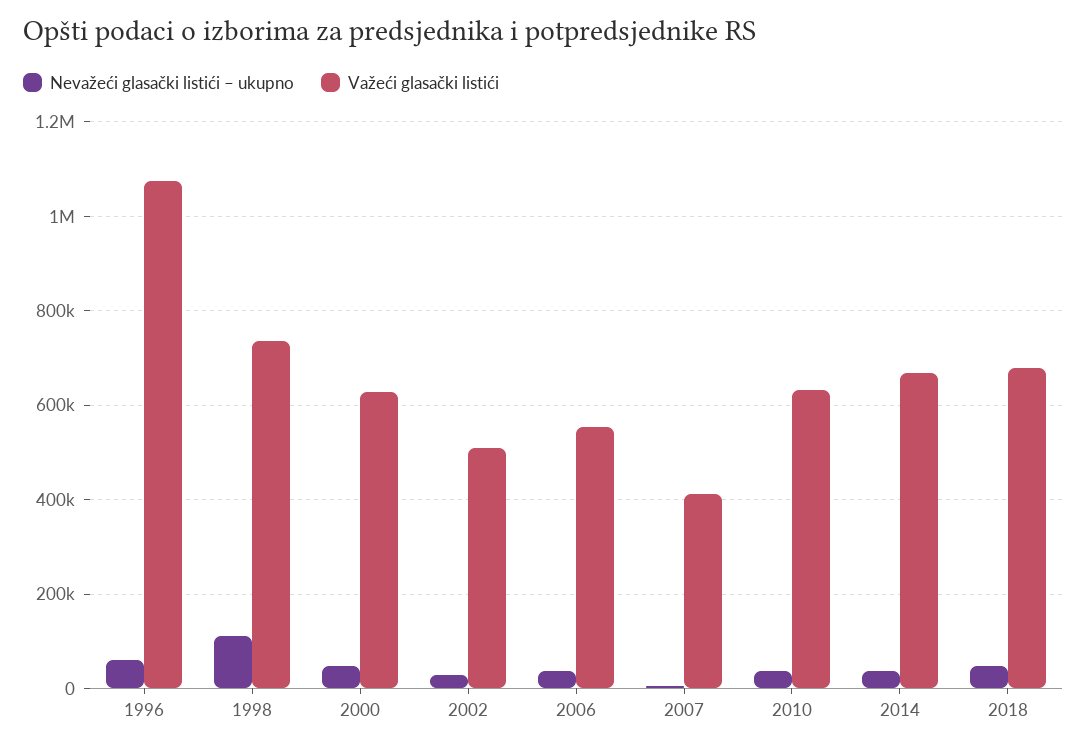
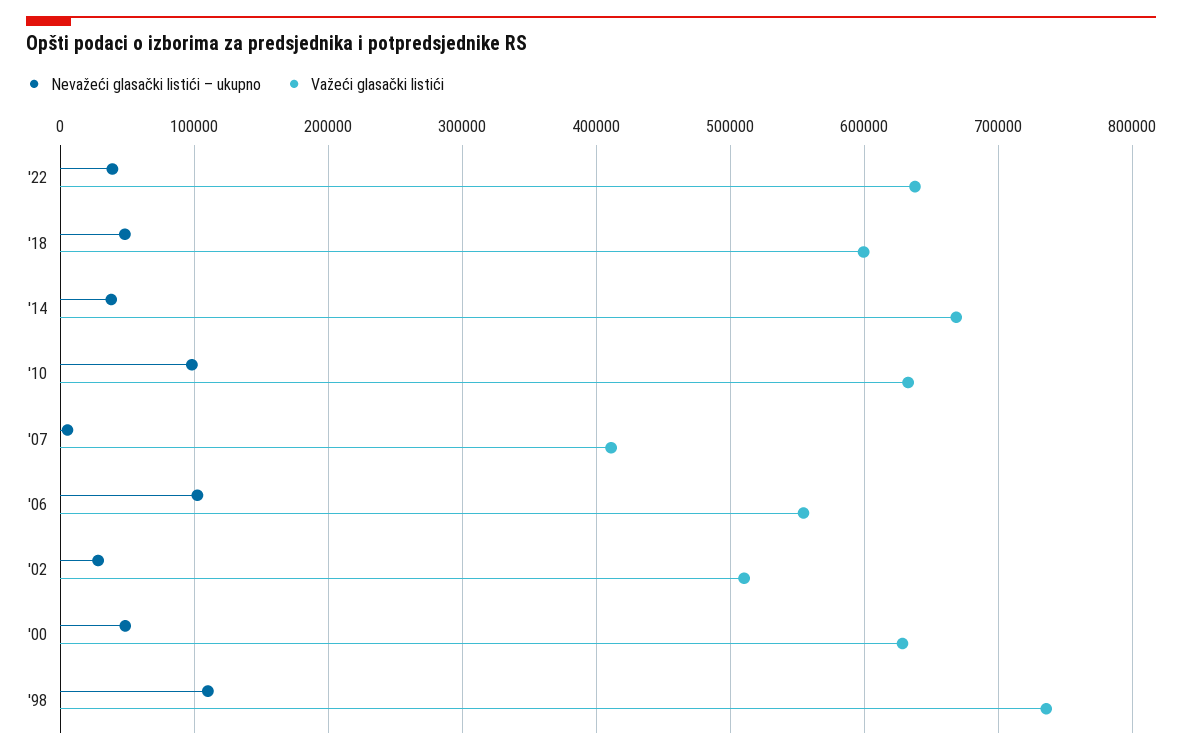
Nevažeći glasački listići – ukupno, 1996: 60000 -> none
Važeći glasački listići, 1996: 1080000 -> none
Nevažeći glasački listići – ukupno, 2006: 40000 -> 100000
Nevažeći glasački listići – ukupno, 2010: 40000 -> 100000
Važeći glasački listići, 2018: 680000 -> 600000
Nevažeći glasački listići – ukupno, '22: none -> 40000
Važeći glasački listići, '22: none -> 640000

